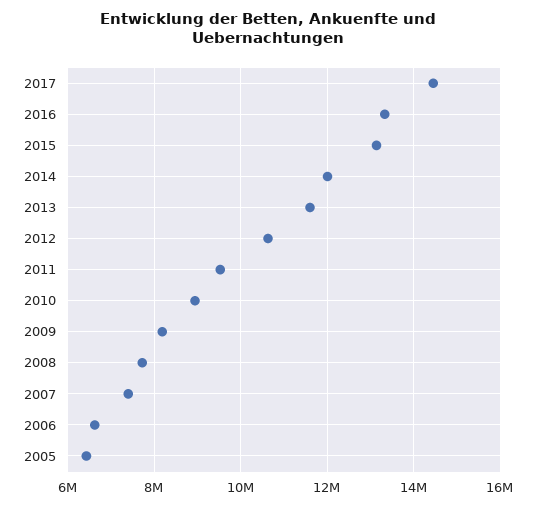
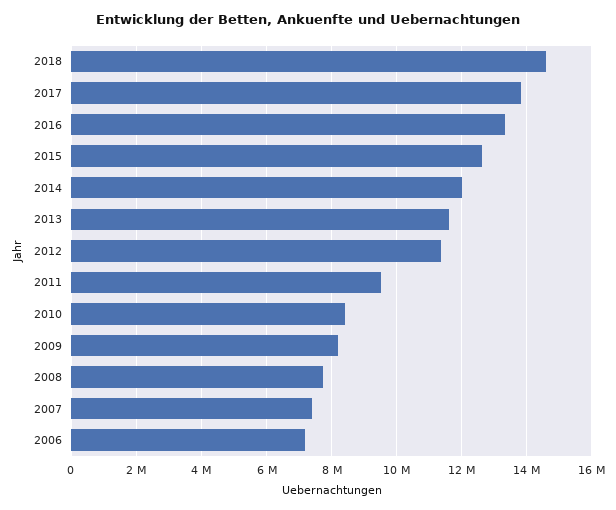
2017: 14400000 -> 13800000
2015: 13200000 -> 12600000
2012: 10600000 -> 11400000
2010: 9000000 -> 8400000
2006: 6600000 -> 7200000
2005: 6400000 -> none
2018: none -> 14600000

